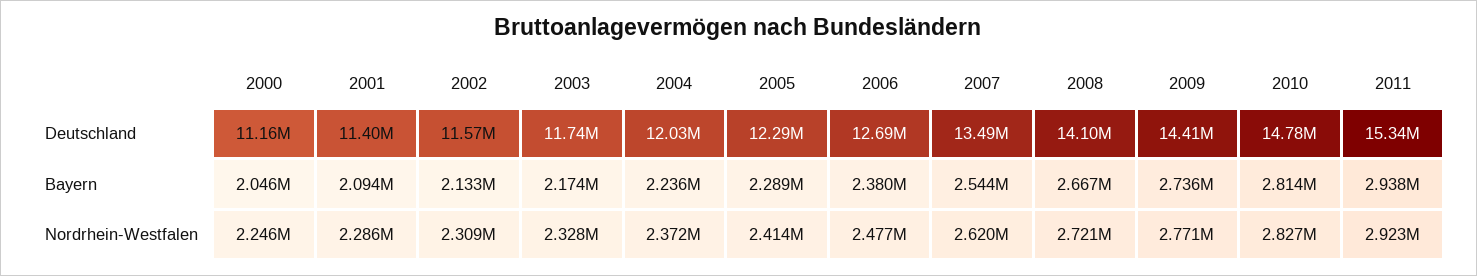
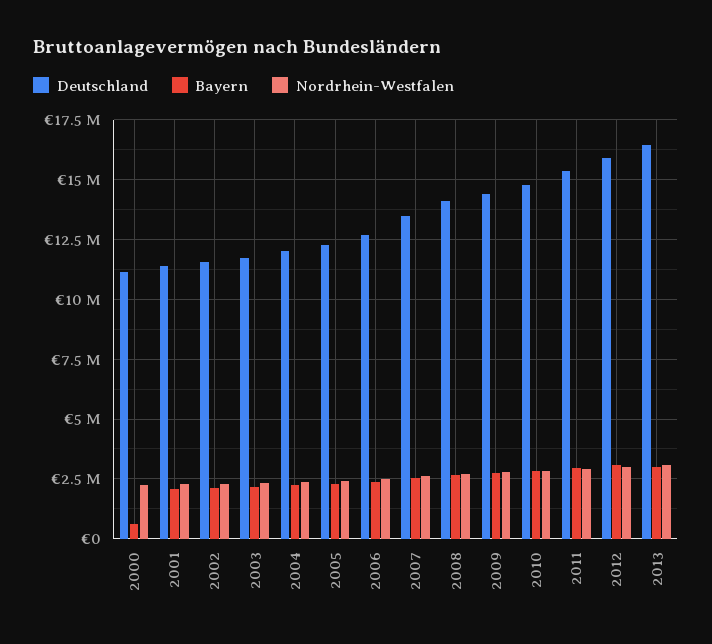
Bayern, 2000: 2046000 -> 500000
Deutschland, 2012: none -> 16000000
Bayern, 2012: none -> 3000000
Nordrhein-Westfalen, 2012: none -> 3000000
Deutschland, 2013: none -> 16500000
Bayern, 2013: none -> 3000000
Nordrhein-Westfalen, 2013: none -> 3000000

